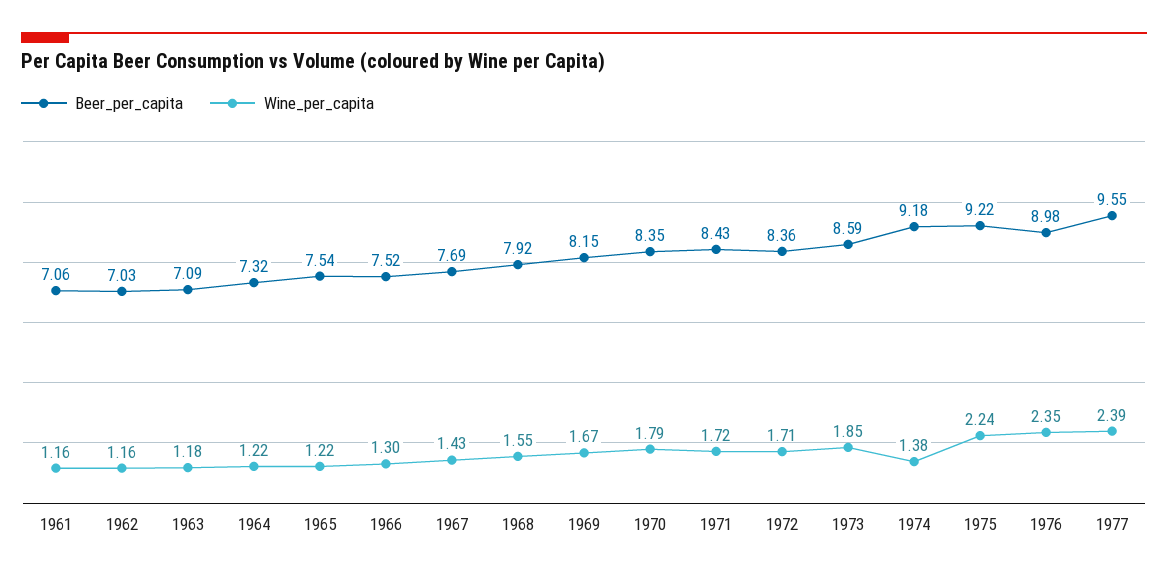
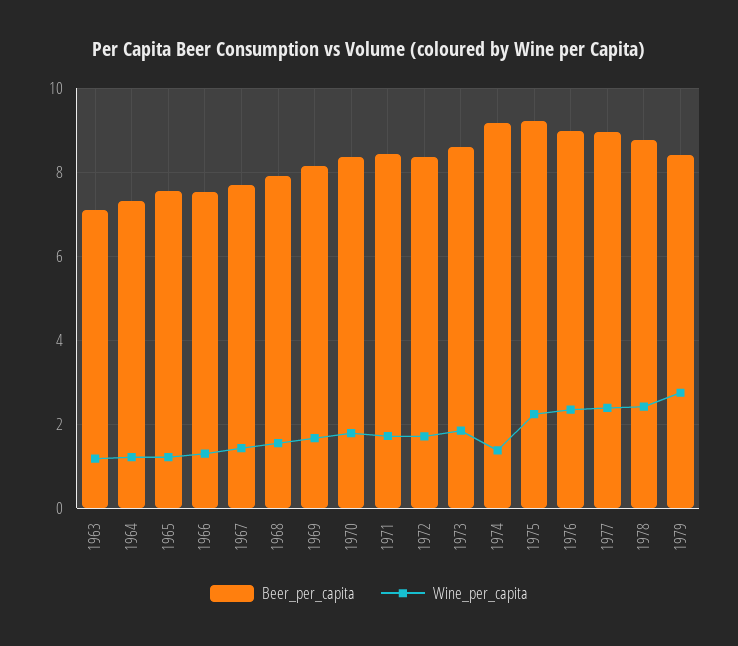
Beer_per_capita, 1961: 7.06 -> none
Wine_per_capita, 1961: 1.16 -> none
Beer_per_capita, 1962: 7.03 -> none
Wine_per_capita, 1962: 1.16 -> none
Beer_per_capita, 1977: 9.55 -> 9
Beer_per_capita, 1978: none -> 8.8
Wine_per_capita, 1978: none -> 2.4
Beer_per_capita, 1979: none -> 8.4
Wine_per_capita, 1979: none -> 2.8

